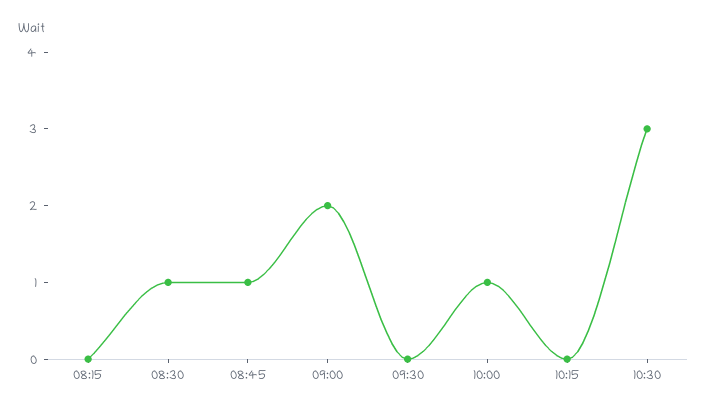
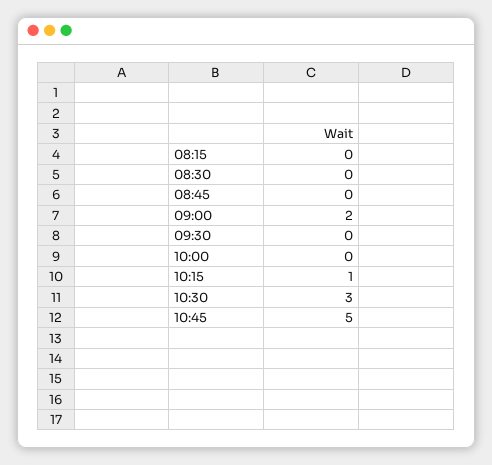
08:30: 1 -> 0
08:45: 1 -> 0
10:00: 1 -> 0
10:15: 0 -> 1
10:45: none -> 5

